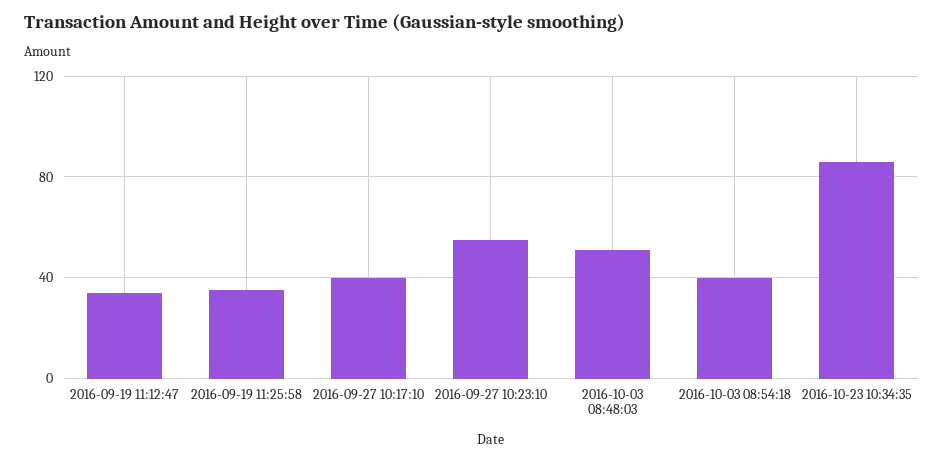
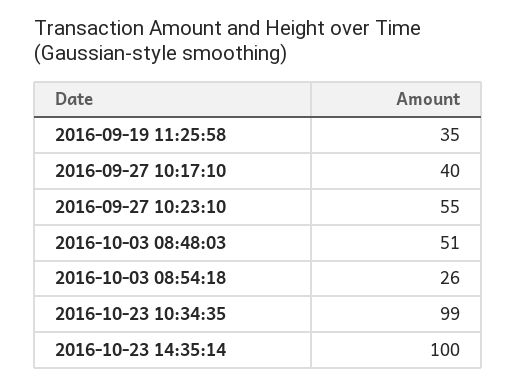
2016-09-19 11:12:47: 35 -> none
2016-10-03 08:54:18: 40 -> 26
2016-10-23 10:34:35: 85 -> 99
2016-10-23 14:35:14: none -> 100

